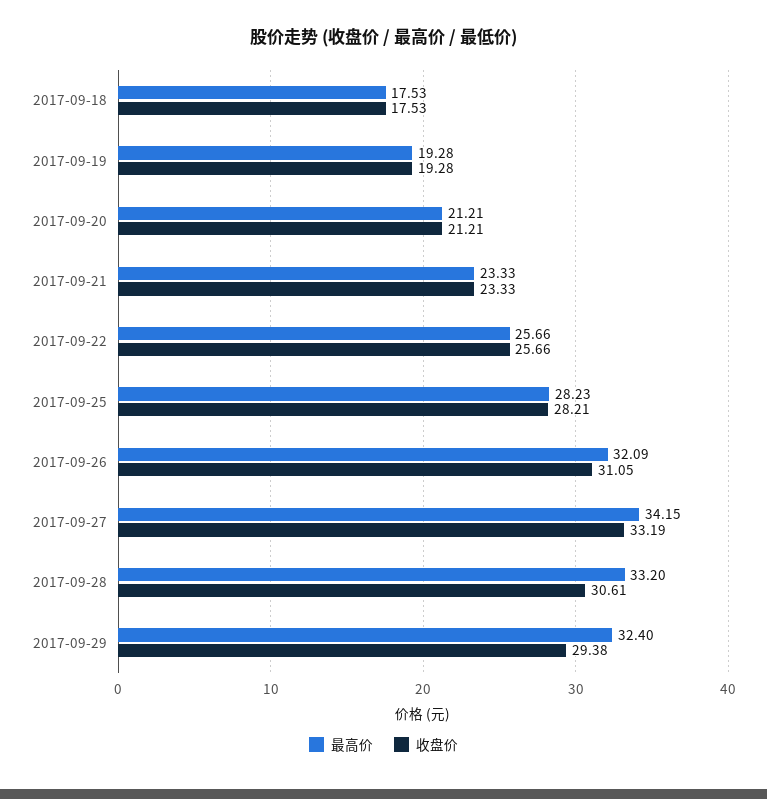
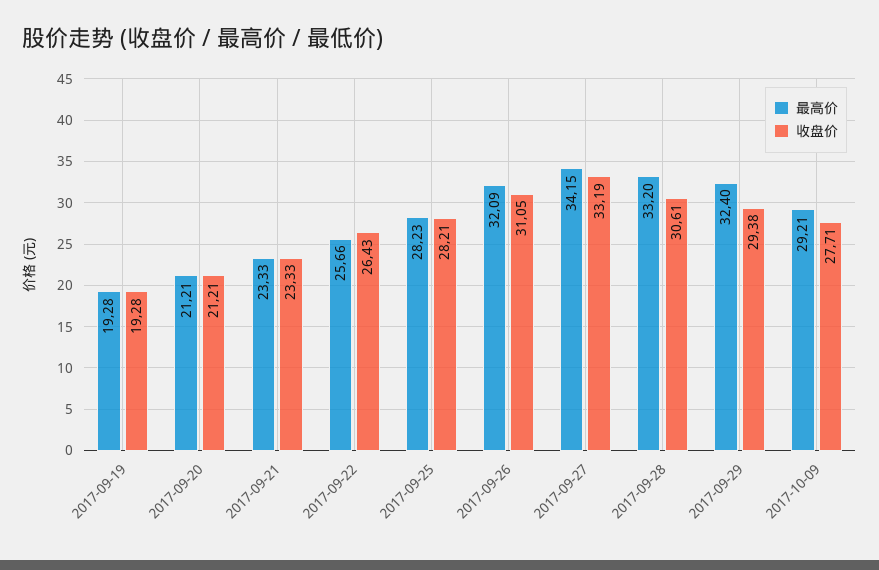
最高价, 2017-09-18: 17.53 -> none
收盘价, 2017-09-18: 17.53 -> none
收盘价, 2017-09-22: 25.66 -> 26.43
最高价, 2017-10-09: none -> 29.21
收盘价, 2017-10-09: none -> 27.71

